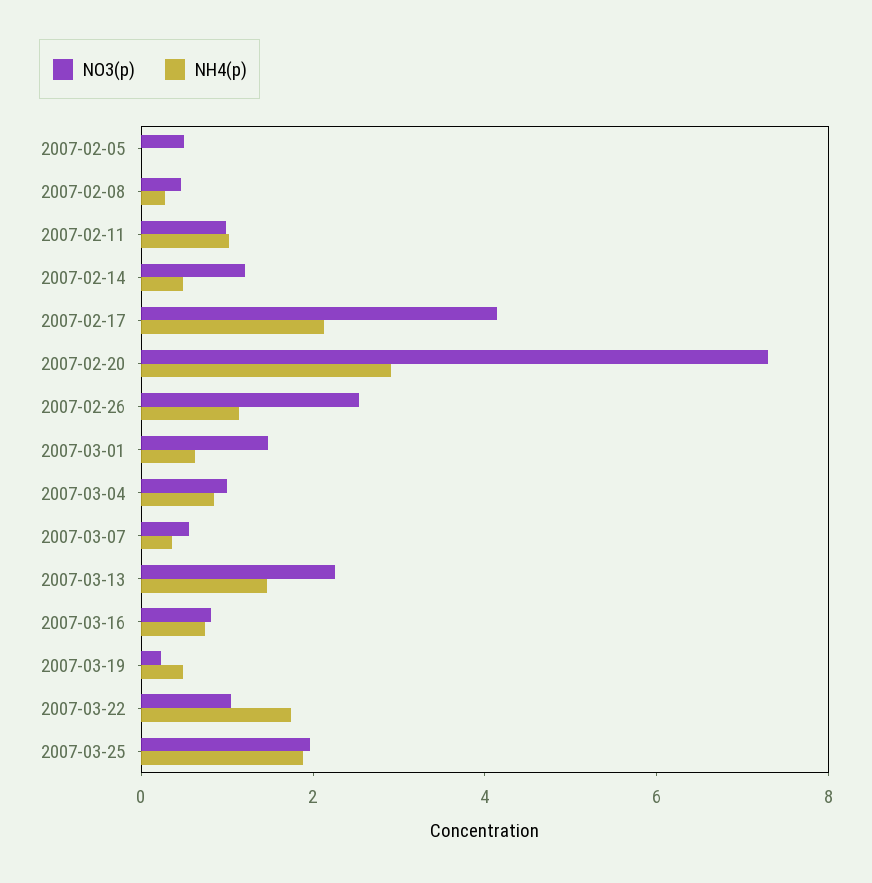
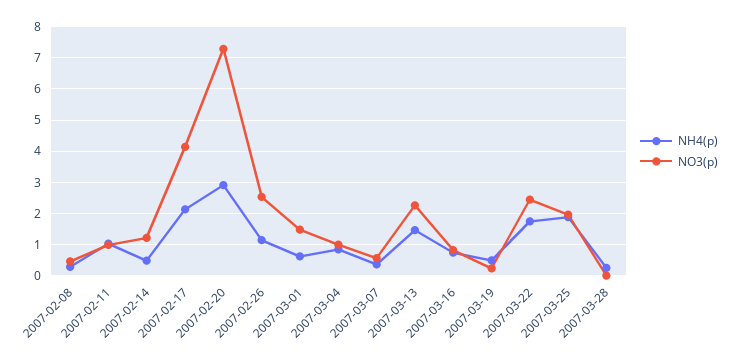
NO3(p), 2007-02-05: 0.5 -> none
NH4(p), 2007-02-05: 0 -> none
NO3(p), 2007-03-22: 1 -> 2.4
NH4(p), 2007-03-28: none -> 0.2
NO3(p), 2007-03-28: none -> 0

